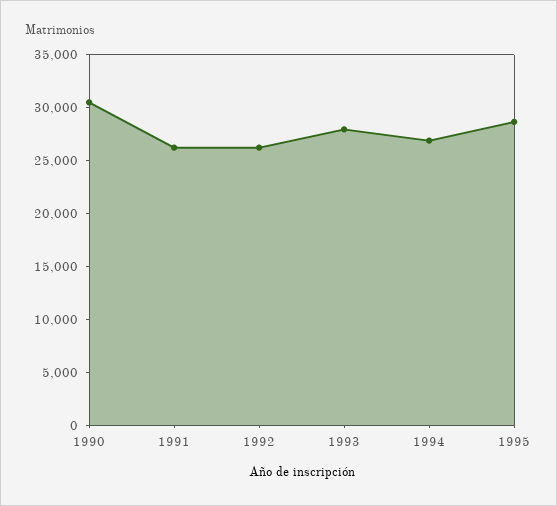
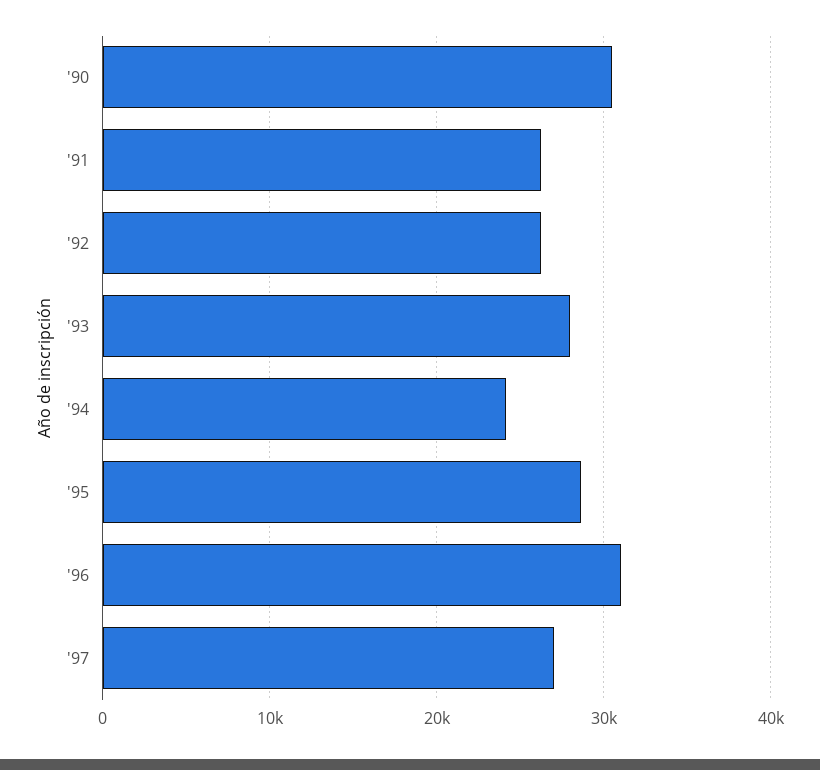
1994: 27000 -> 24000
'96: none -> 31000
'97: none -> 27000

